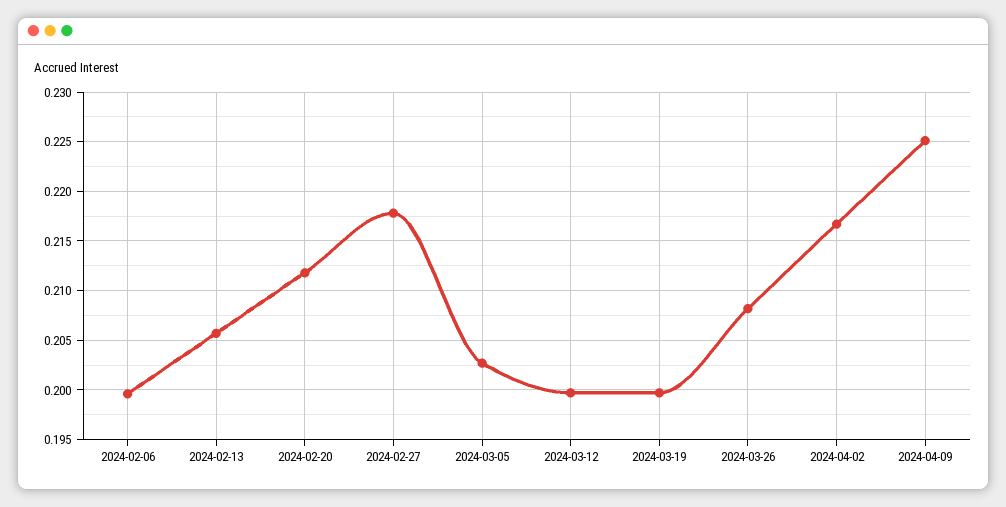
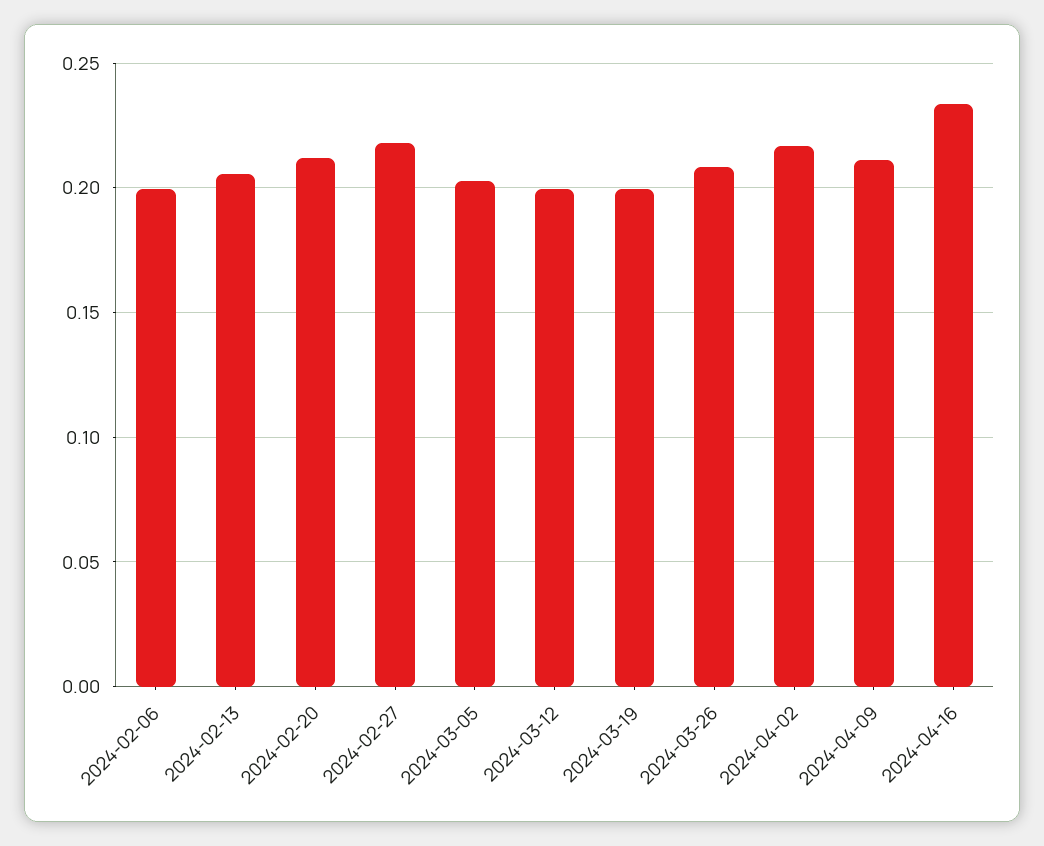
2024-04-09: 0.225 -> 0.21
2024-04-16: none -> 0.235

